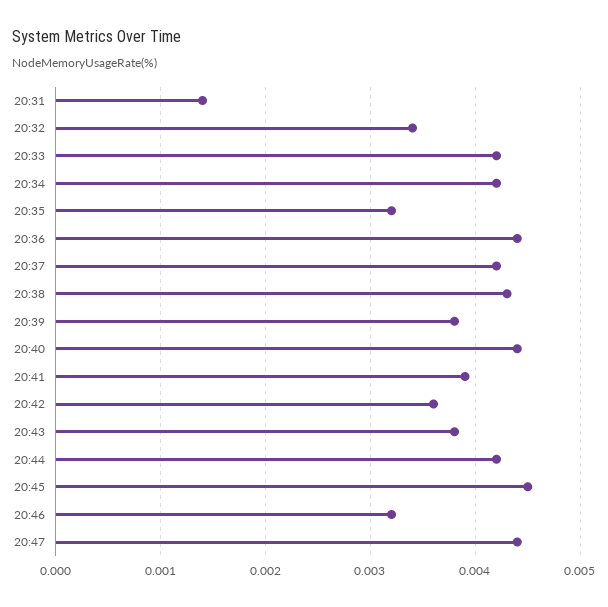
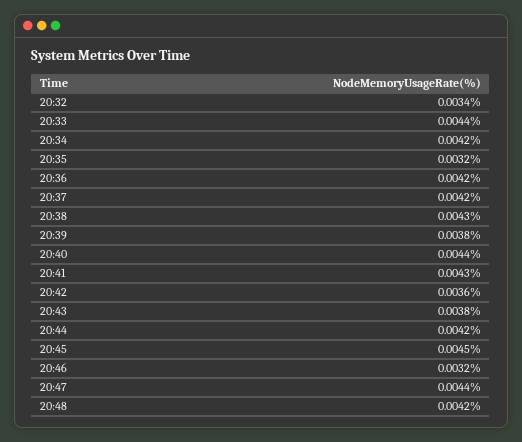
20:31: 0.0014 -> none
20:33: 0.0042 -> 0.0044
20:36: 0.0044 -> 0.0042
20:41: 0.0039 -> 0.0043
20:48: none -> 0.0042

